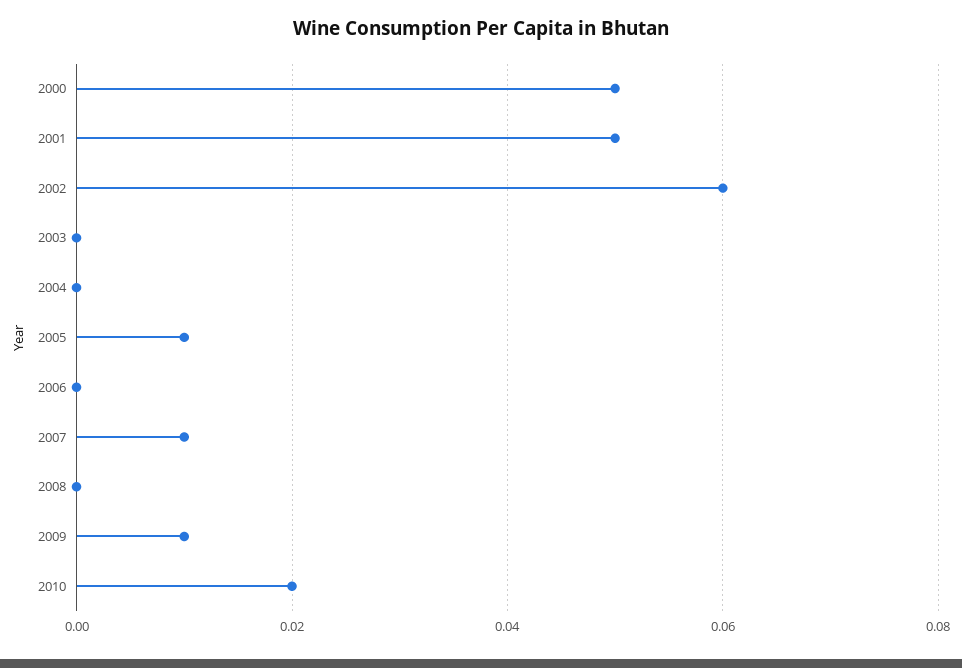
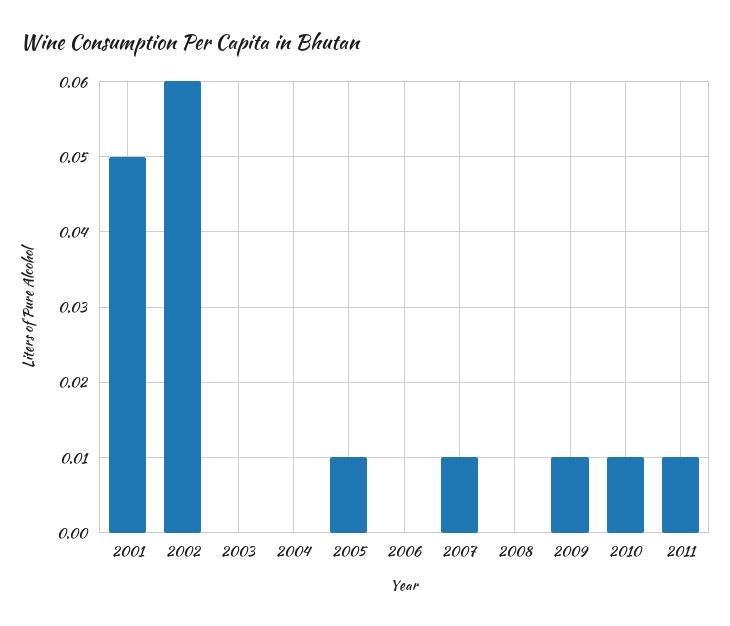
2000: 0.05 -> none
2010: 0.02 -> 0.01
2011: none -> 0.01

